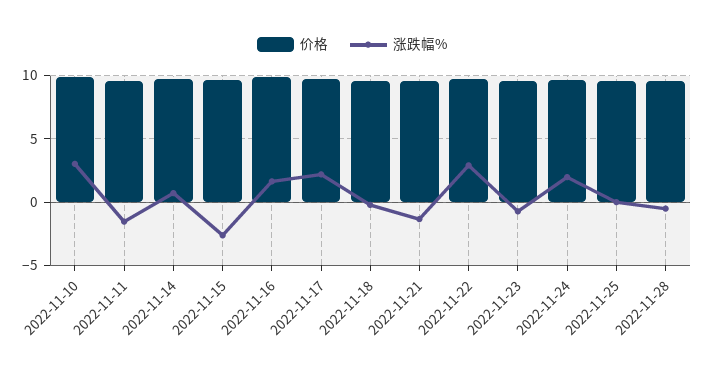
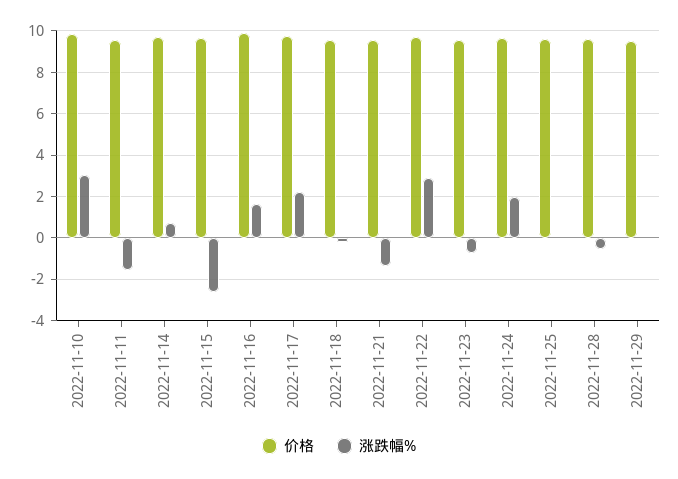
价格, 2022-11-29: none -> 9.5
涨跌幅%, 2022-11-29: none -> 0

